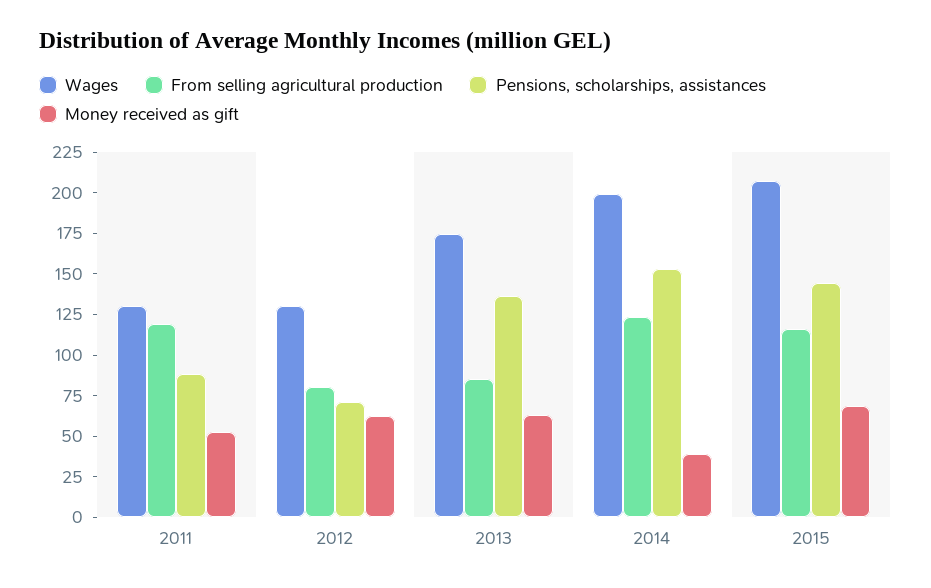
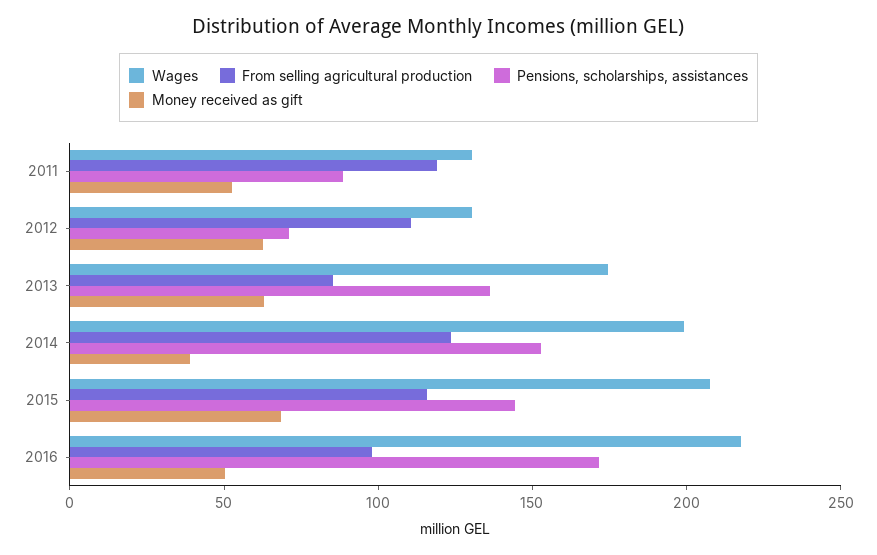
From selling agricultural production, 2012: 80 -> 110
Wages, 2016: none -> 220
From selling agricultural production, 2016: none -> 100
Pensions, scholarships, assistances, 2016: none -> 170
Money received as gift, 2016: none -> 50

